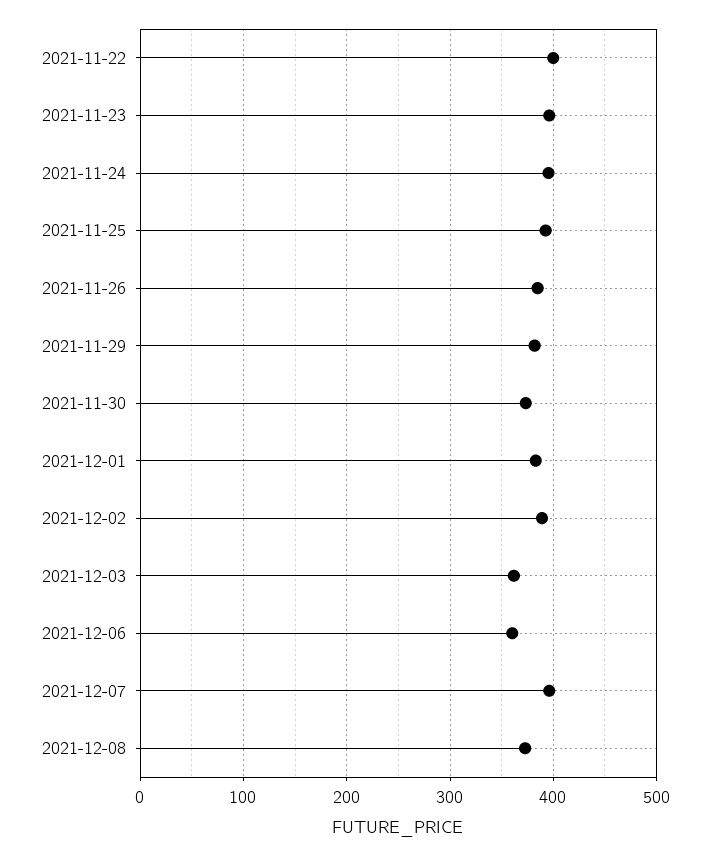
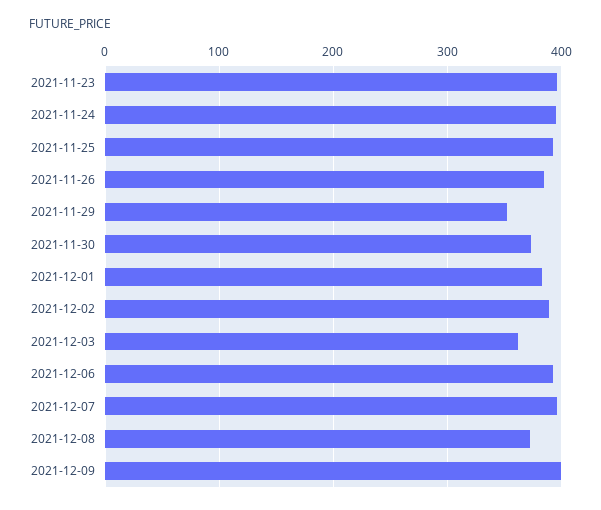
2021-11-22: 400 -> none
2021-11-29: 380 -> 350
2021-12-06: 360 -> 390
2021-12-09: none -> 400

